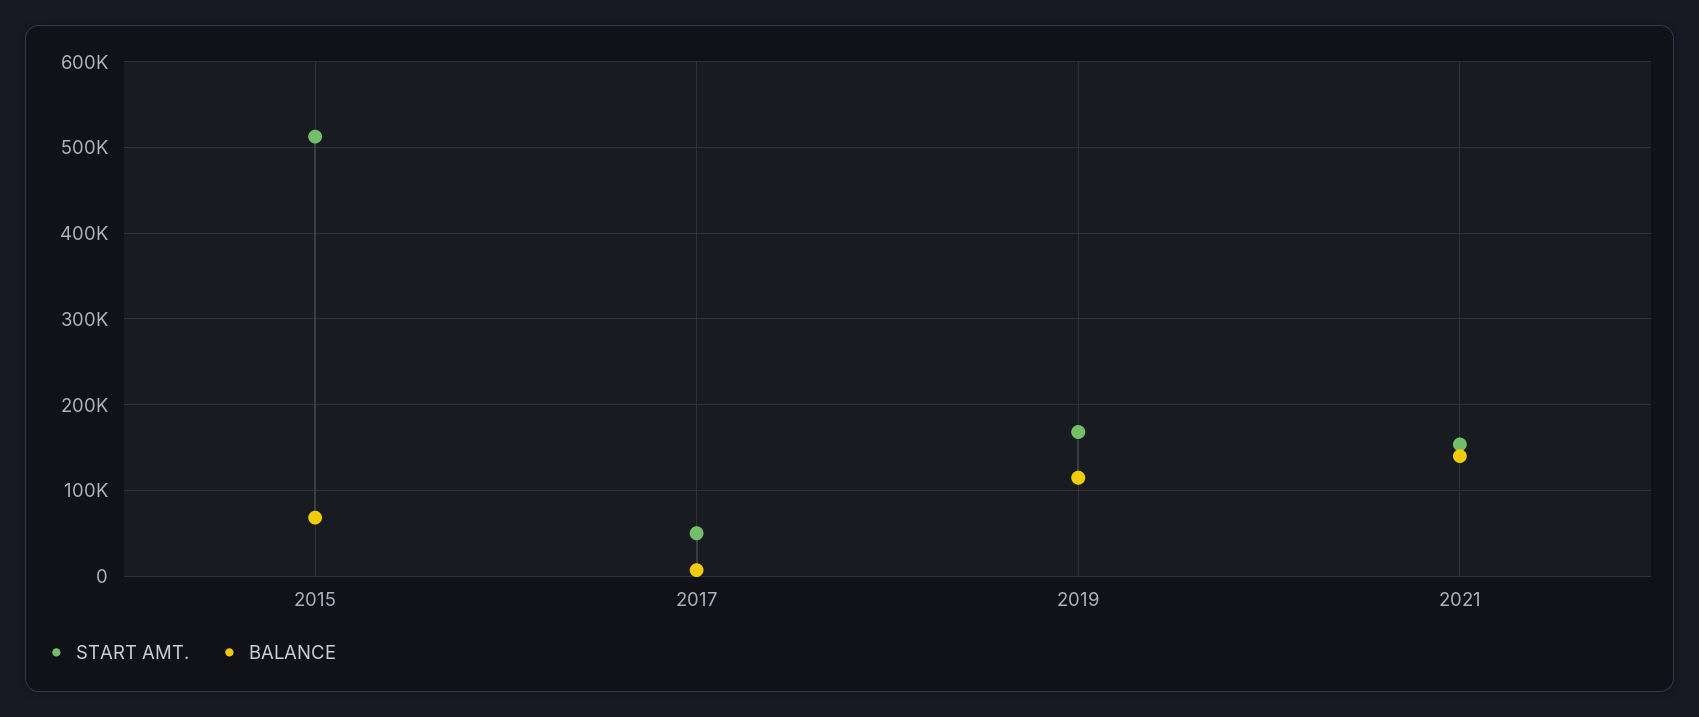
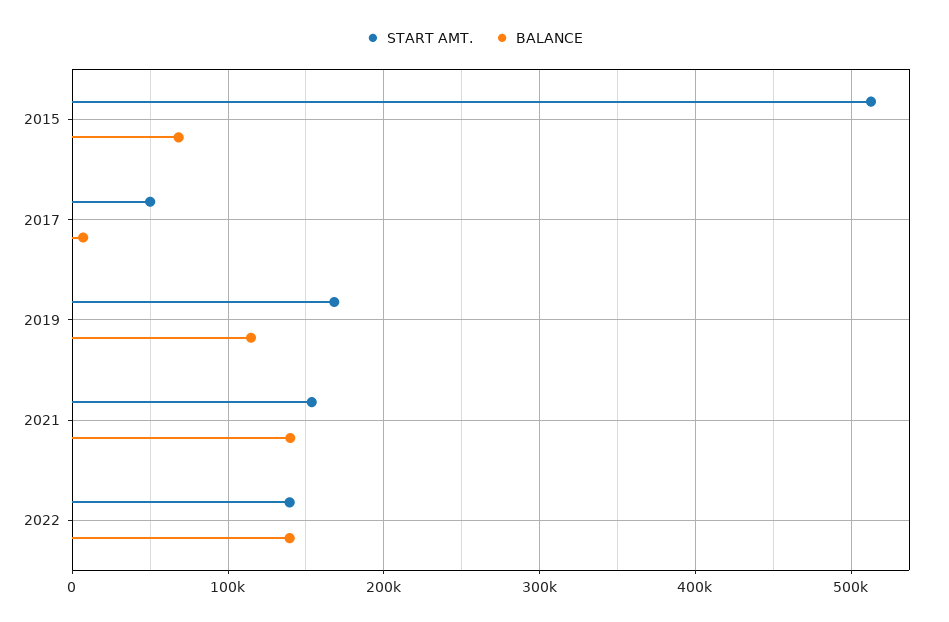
START AMT., 2022: none -> 140000
BALANCE, 2022: none -> 140000

